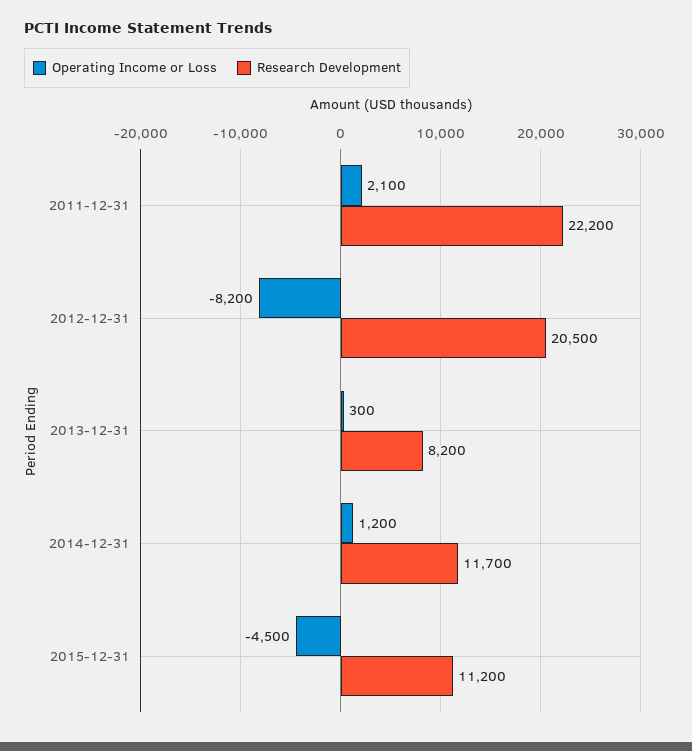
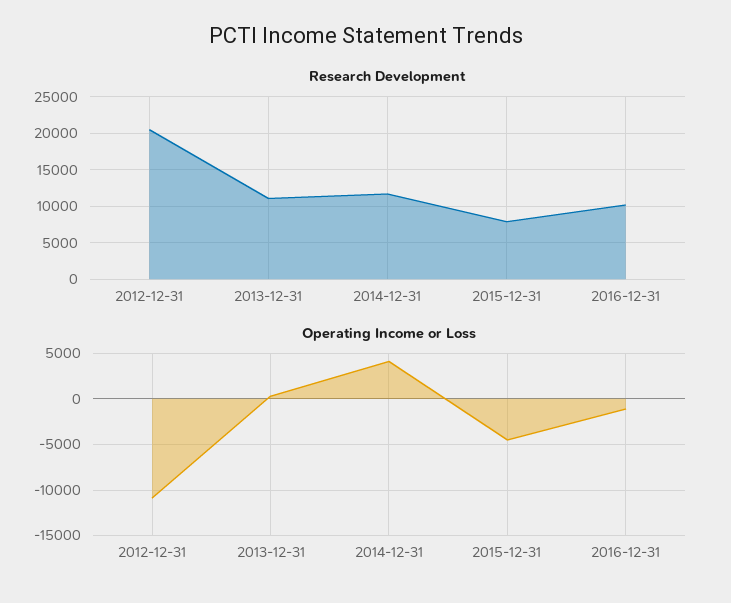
Operating Income or Loss, 2011-12-31: 2100 -> none
Research Development, 2011-12-31: 22200 -> none
Operating Income or Loss, 2012-12-31: -8200 -> -11000
Research Development, 2013-12-31: 8200 -> 11000
Operating Income or Loss, 2014-12-31: 1200 -> 4000
Research Development, 2015-12-31: 11200 -> 8000
Research Development, 2016-12-31: none -> 10000
Operating Income or Loss, 2016-12-31: none -> -1000

